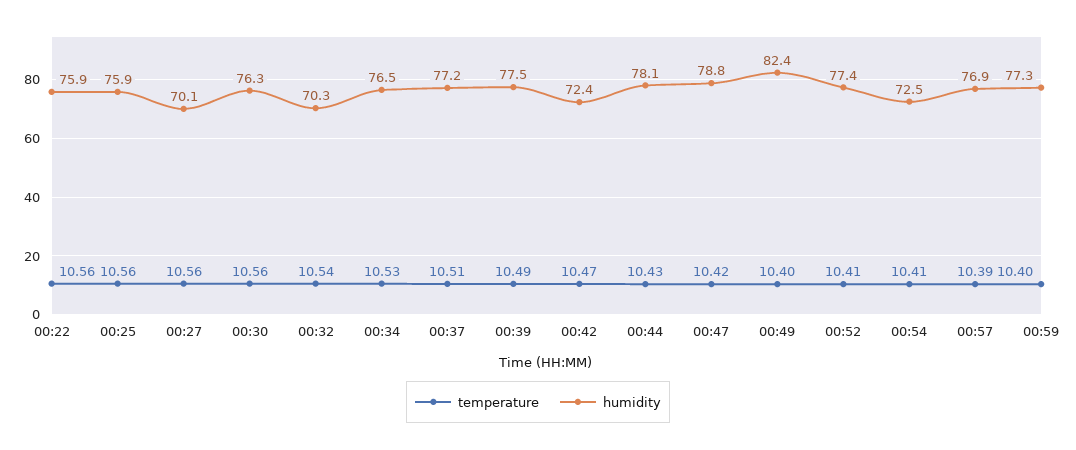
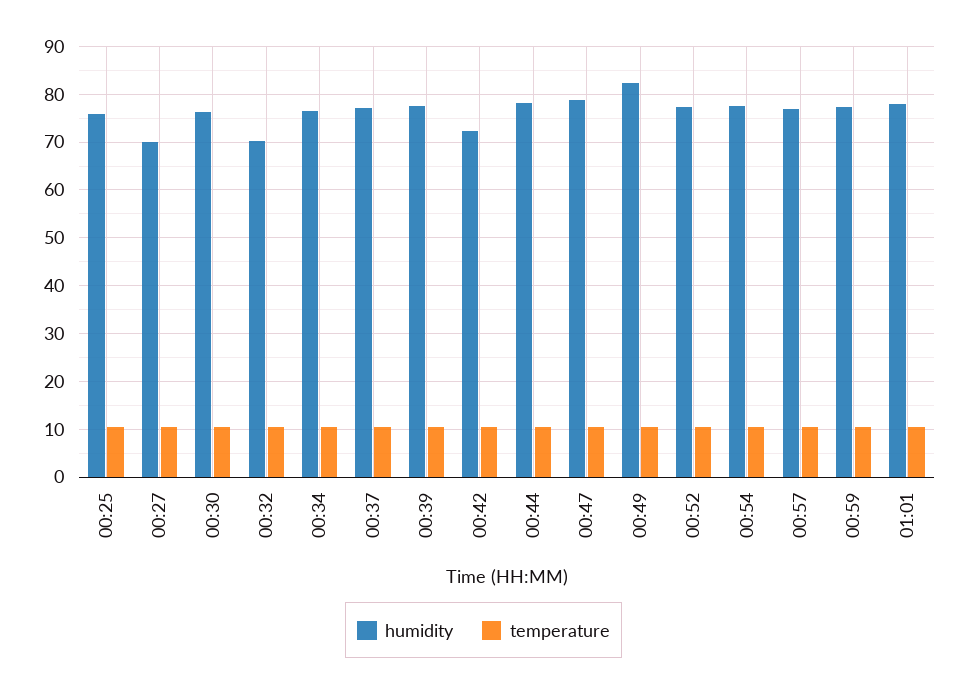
temperature, 00:22: 10.56 -> none
humidity, 00:22: 75.9 -> none
humidity, 00:54: 72.5 -> 78
humidity, 01:01: none -> 78
temperature, 01:01: none -> 10

